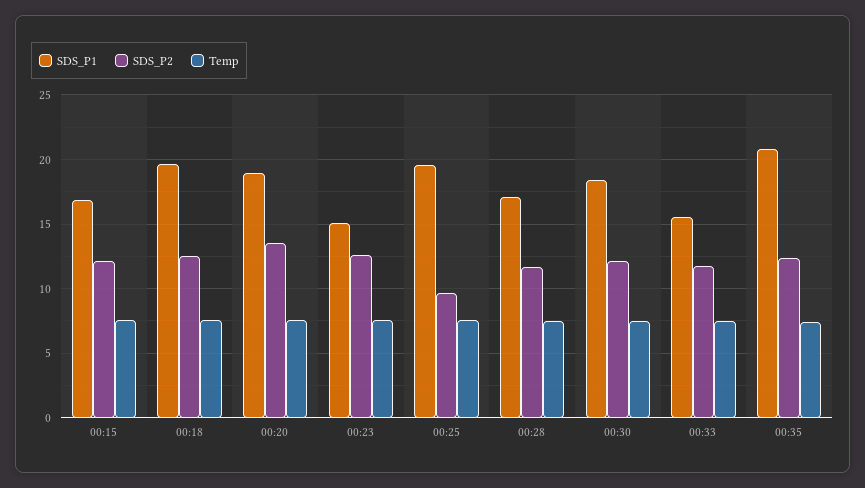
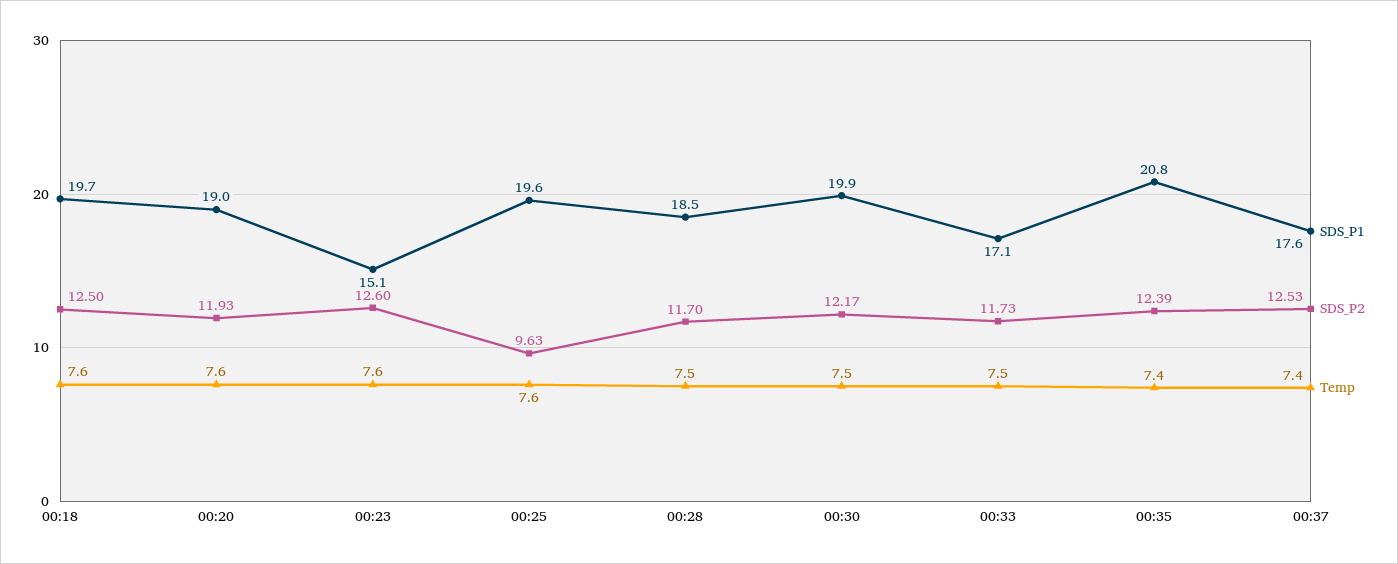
SDS_P1, 00:15: 17 -> none
SDS_P2, 00:15: 12 -> none
Temp, 00:15: 7.5 -> none
SDS_P2, 00:20: 13.5 -> 11.93
SDS_P1, 00:28: 17 -> 18.5
SDS_P1, 00:30: 18.5 -> 19.9
SDS_P1, 00:33: 15.5 -> 17.1
SDS_P1, 00:37: none -> 17.6
SDS_P2, 00:37: none -> 12.53
Temp, 00:37: none -> 7.4

